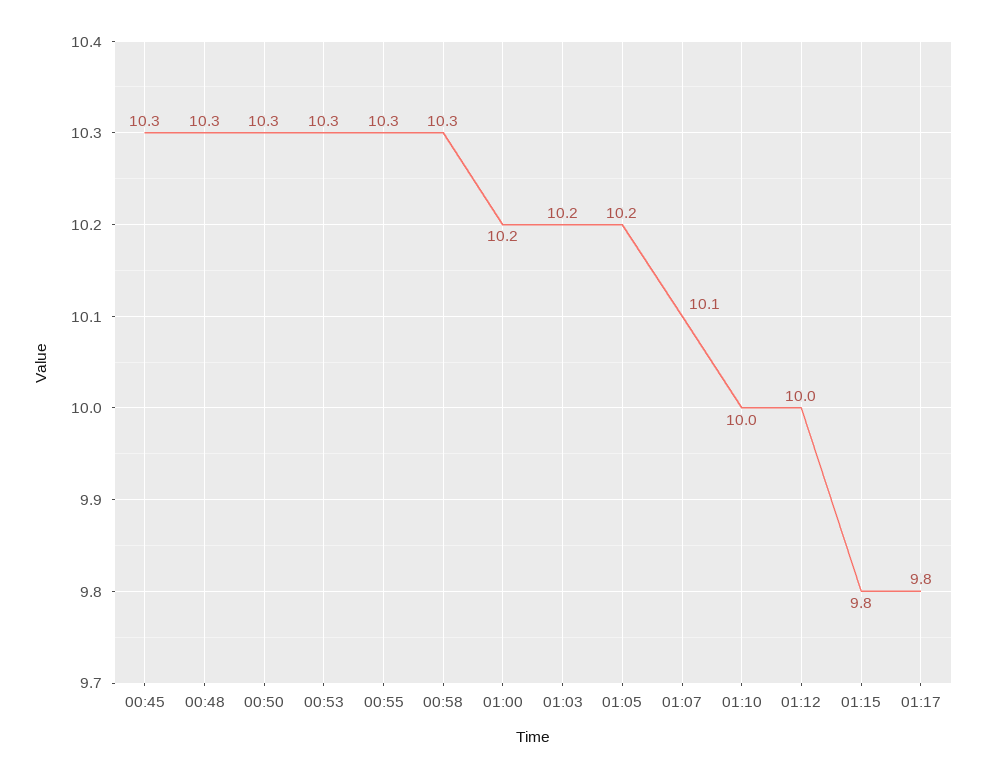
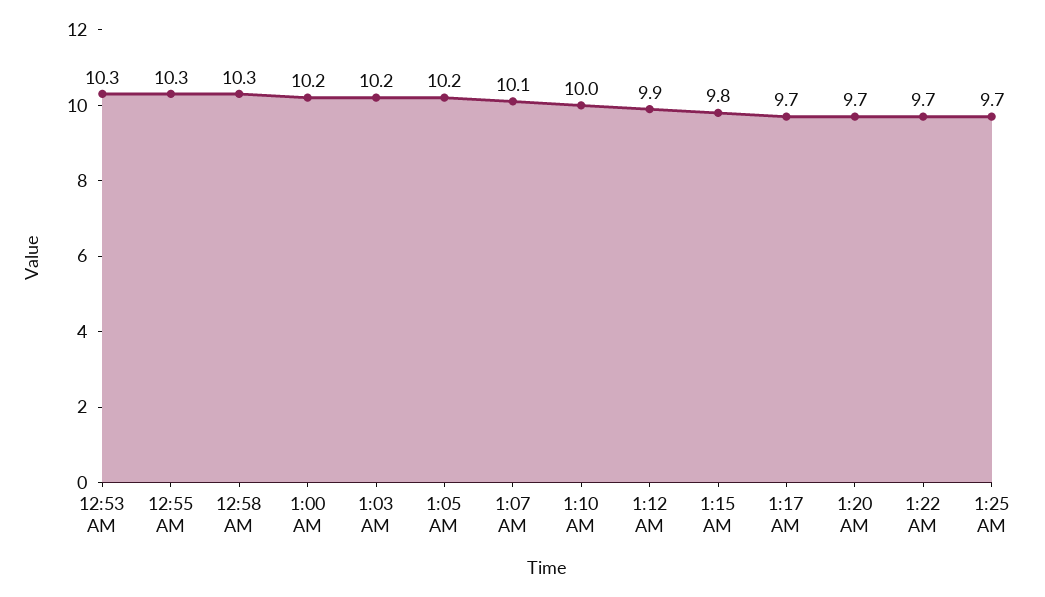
00:45: 10.3 -> none
00:48: 10.3 -> none
00:50: 10.3 -> none
01:12: 10 -> 9.9
01:17: 9.8 -> 9.7
1:20 AM: none -> 9.7
1:22 AM: none -> 9.7
1:25 AM: none -> 9.7

